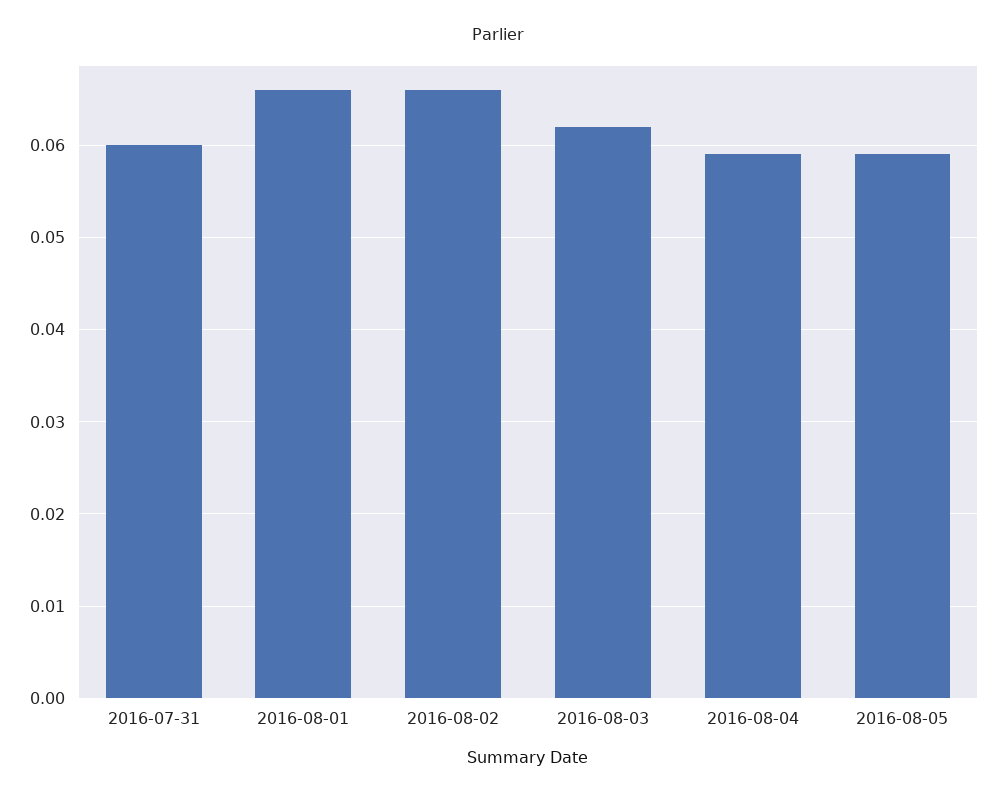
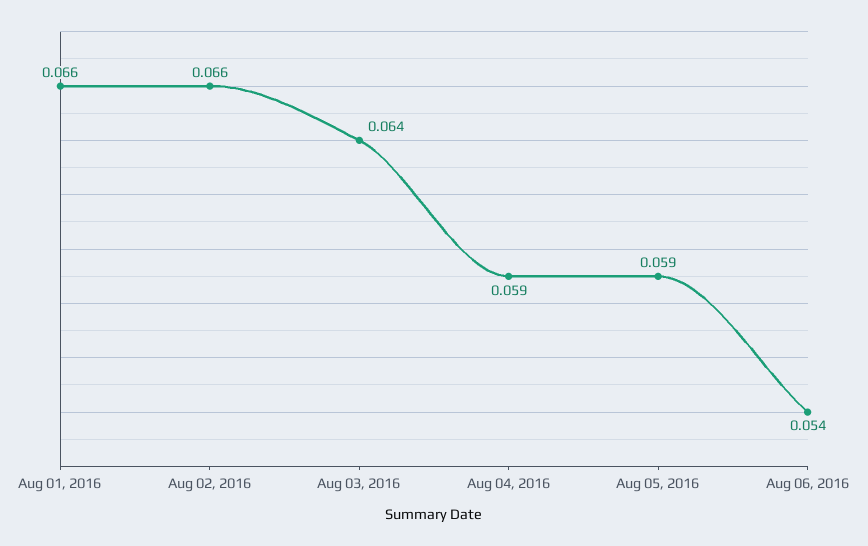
2016-07-31: 0.06 -> none
2016-08-03: 0.062 -> 0.064
Aug 06, 2016: none -> 0.054

